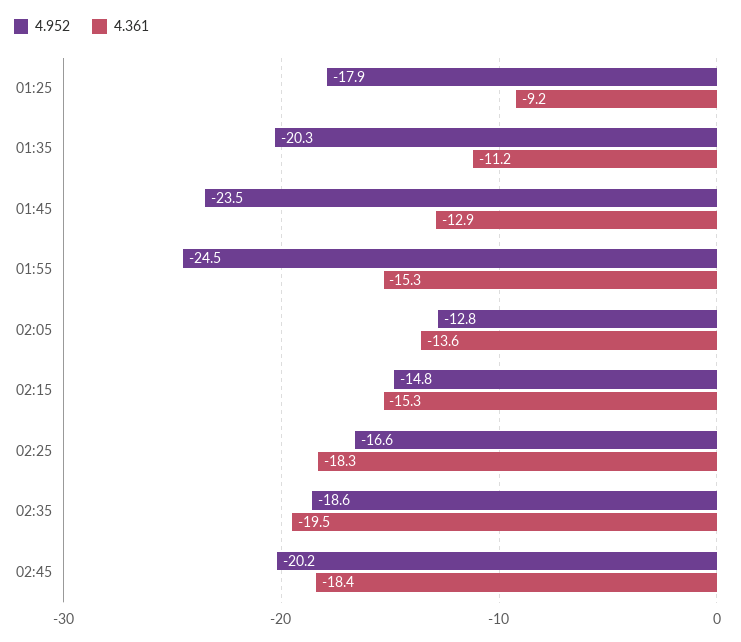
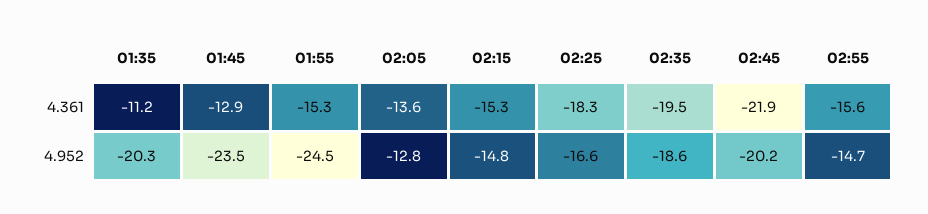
4.952, 01:25: -17.9 -> none
4.361, 01:25: -9.2 -> none
4.361, 02:45: -18.4 -> -21.9
4.361, 02:55: none -> -15.6
4.952, 02:55: none -> -14.7

